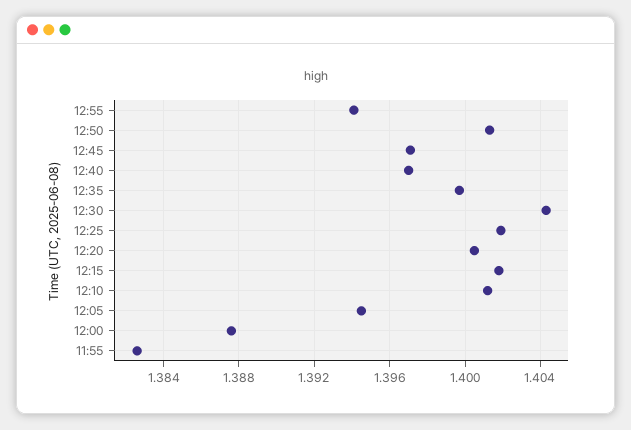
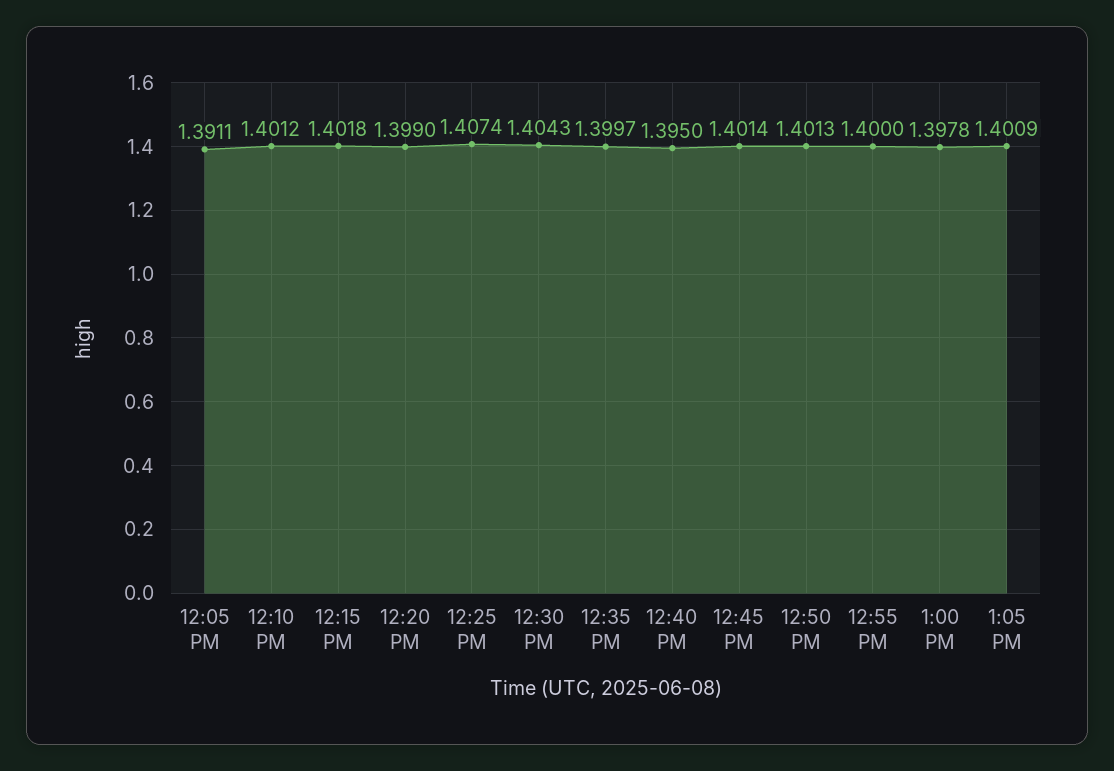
12:55: 1.394 -> 1.4
12:45: 1.397 -> 1.4014
12:40: 1.397 -> 1.395
12:25: 1.402 -> 1.4074
12:20: 1.4005 -> 1.399
12:05: 1.3945 -> 1.3911
12:00: 1.3875 -> none
11:55: 1.3825 -> none
1:00 PM: none -> 1.3978
1:05 PM: none -> 1.4009

